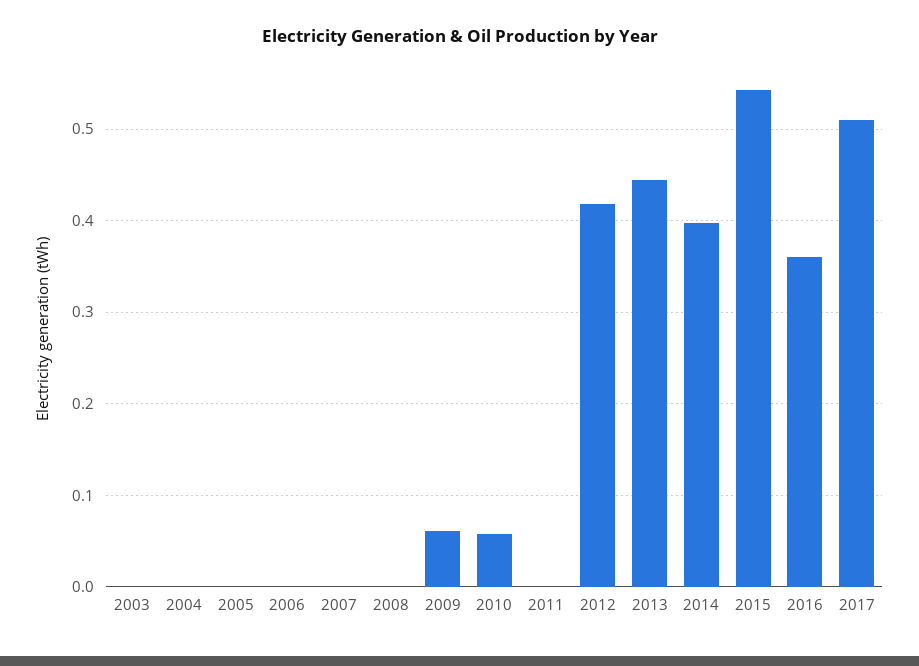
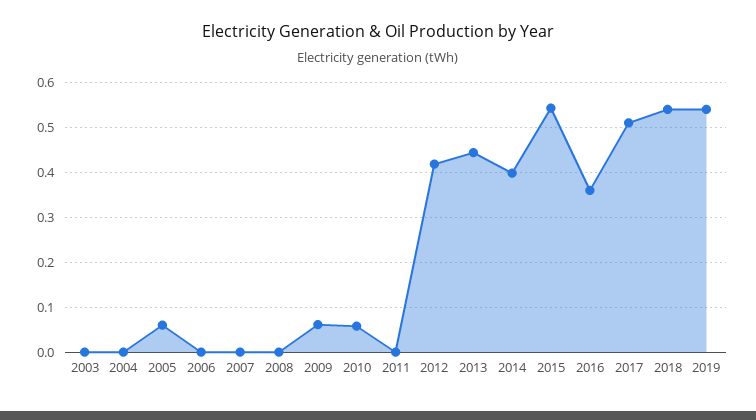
2005: 0 -> 0.06
2018: none -> 0.54
2019: none -> 0.54

